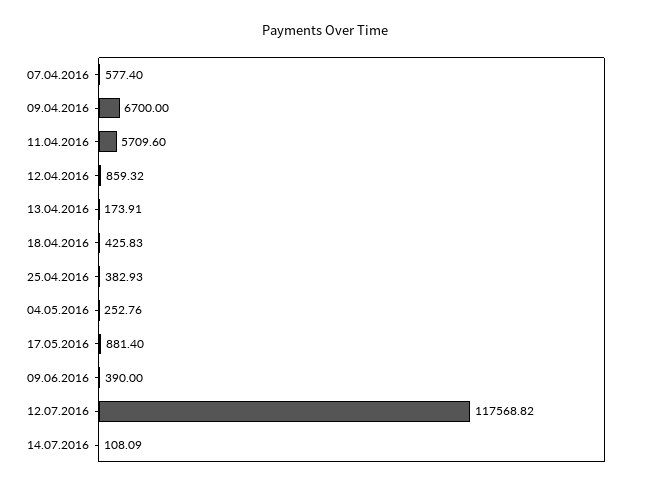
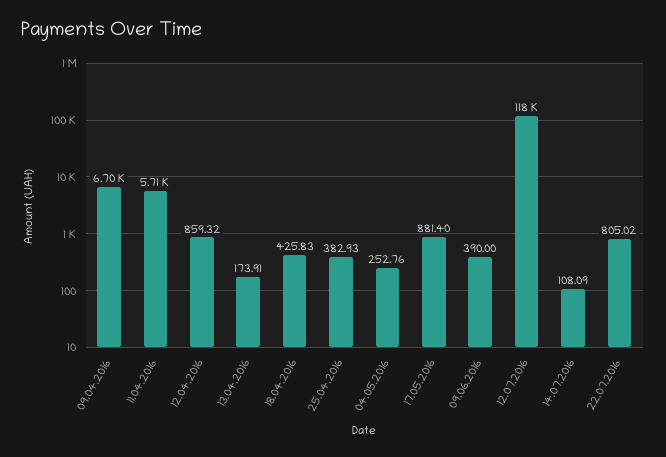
07.04.2016: 577.4 -> none
22.07.2016: none -> 805.02

